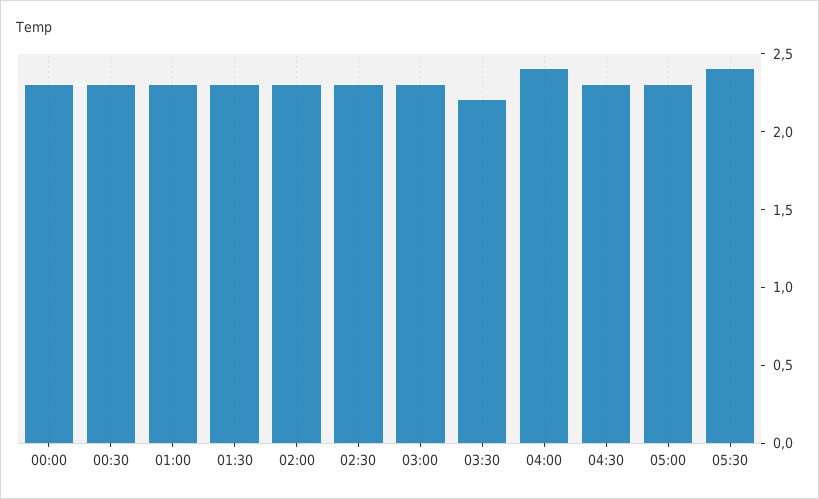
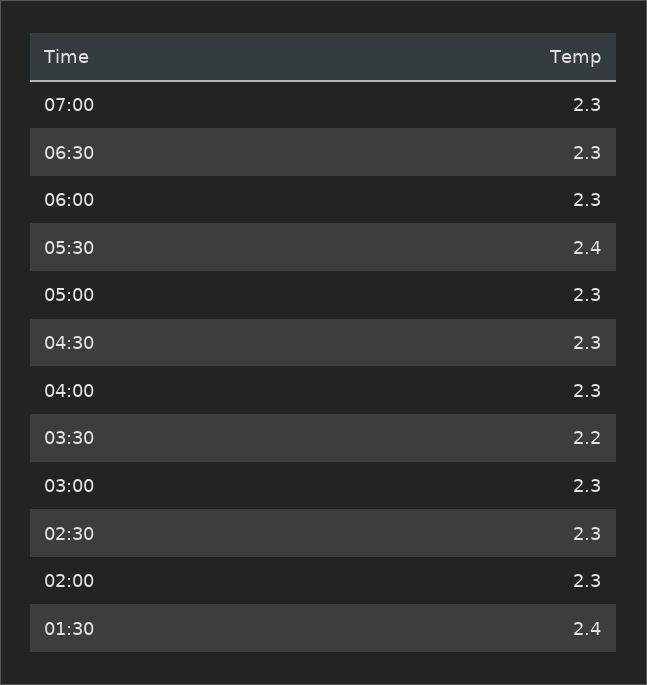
00:00: 2.3 -> none
00:30: 2.3 -> none
01:00: 2.3 -> none
01:30: 2.3 -> 2.4
04:00: 2.4 -> 2.3
07:00: none -> 2.3
06:30: none -> 2.3
06:00: none -> 2.3

